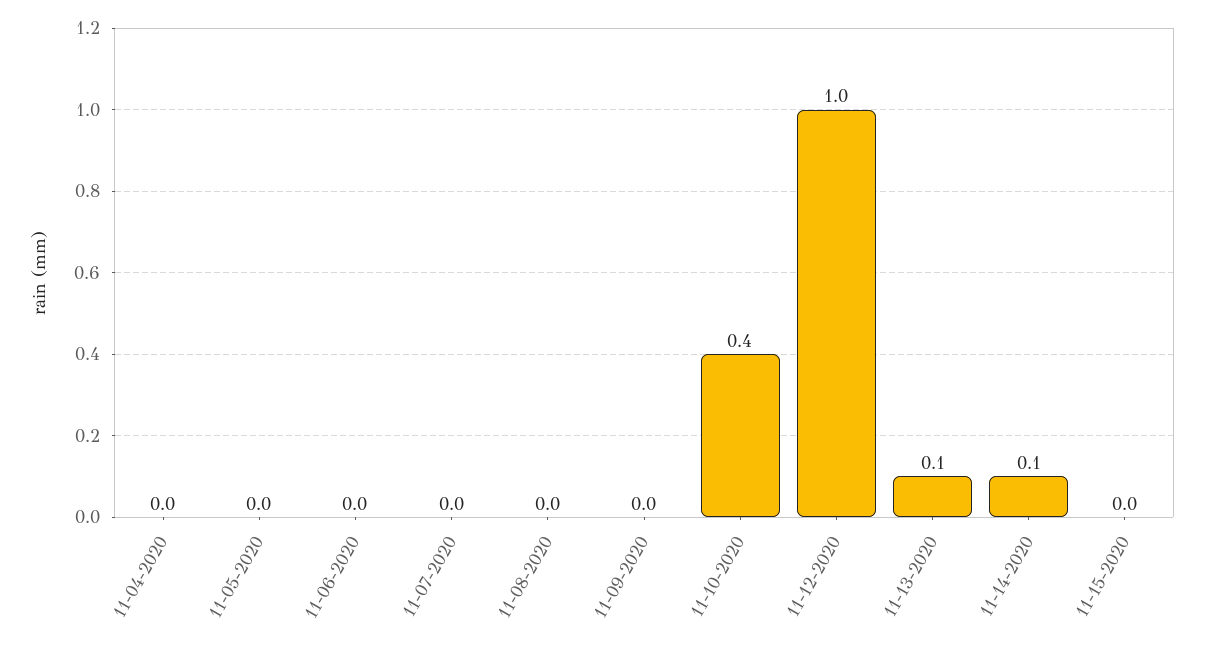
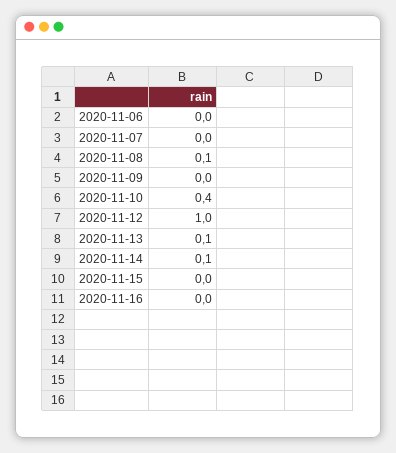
11-04-2020: 0 -> none
11-05-2020: 0 -> none
11-08-2020: 0 -> 0.1
2020-11-16: none -> 0

